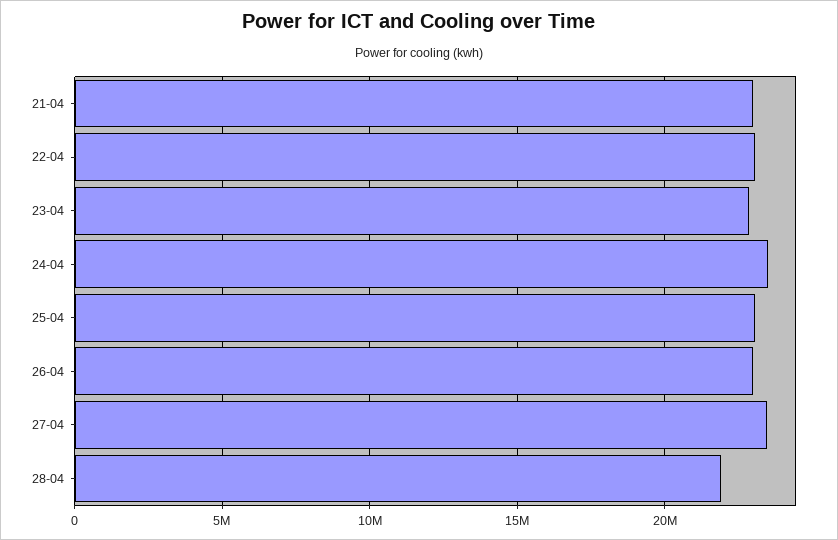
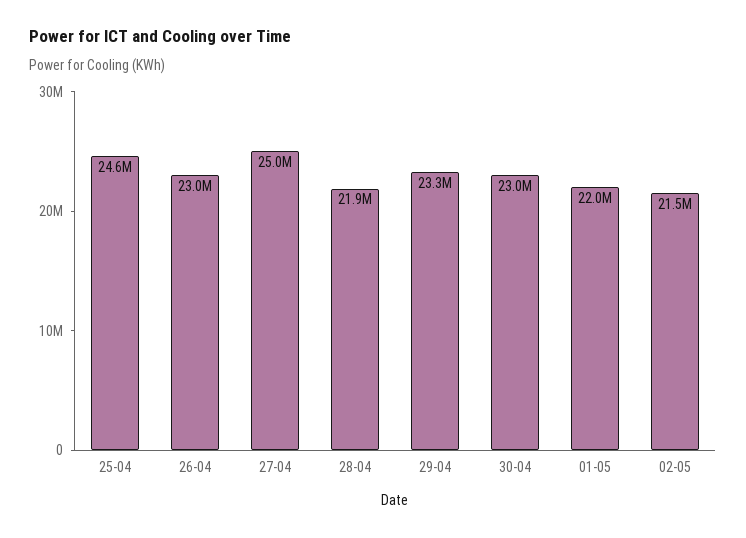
21-04: 23000000 -> none
22-04: 23000000 -> none
23-04: 23000000 -> none
24-04: 23500000 -> none
25-04: 23000000 -> 24600000
27-04: 23500000 -> 25000000
29-04: none -> 23300000
30-04: none -> 23000000
01-05: none -> 22000000
02-05: none -> 21500000

